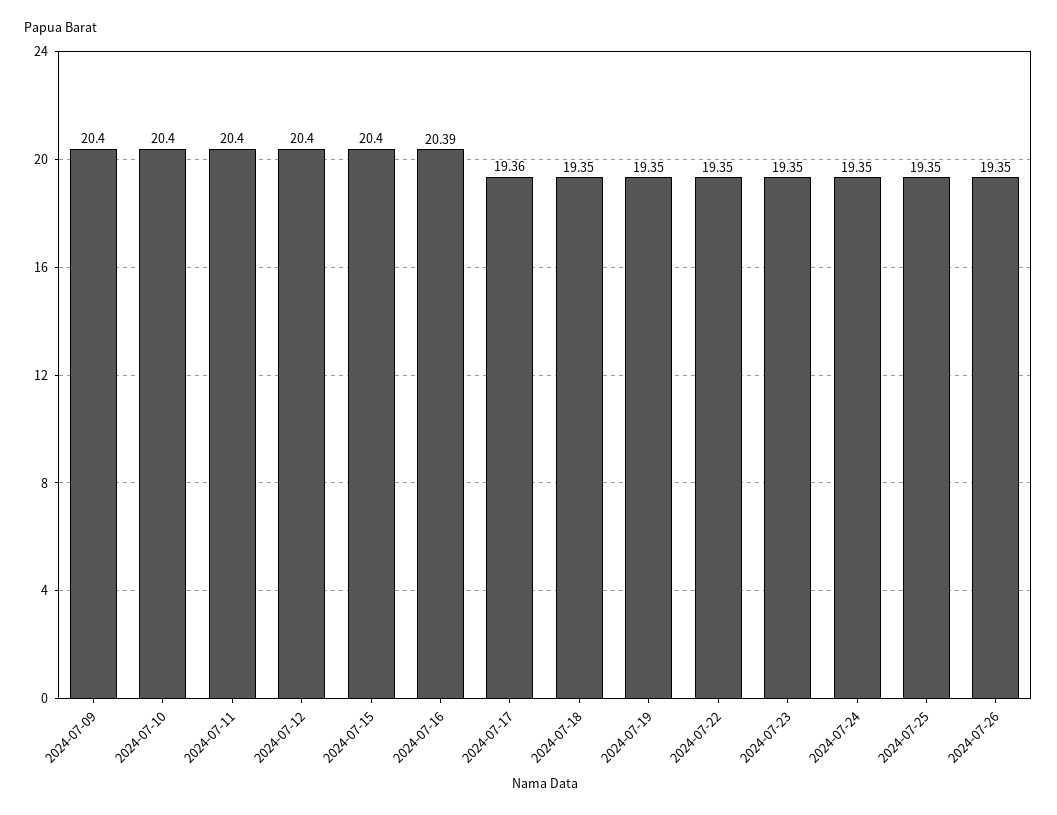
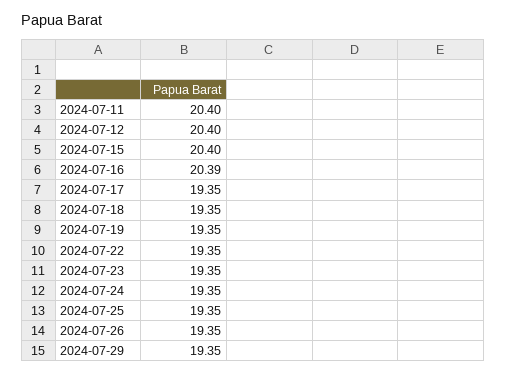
2024-07-09: 20.4 -> none
2024-07-10: 20.4 -> none
2024-07-17: 19.36 -> 19.35
2024-07-29: none -> 19.35

